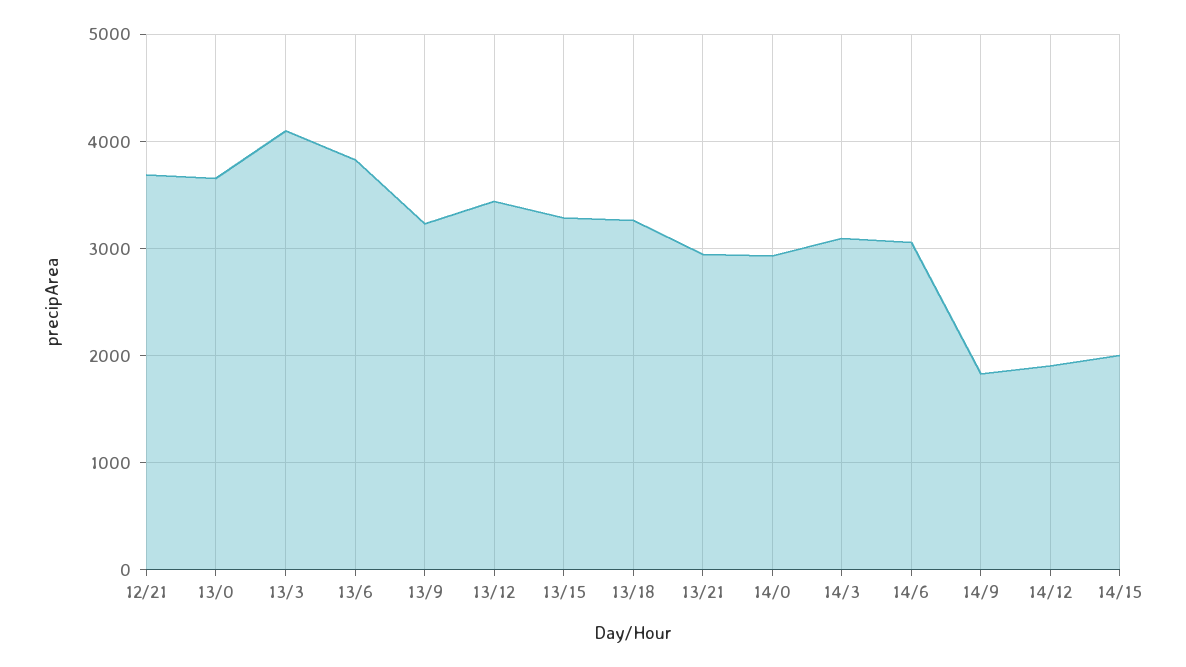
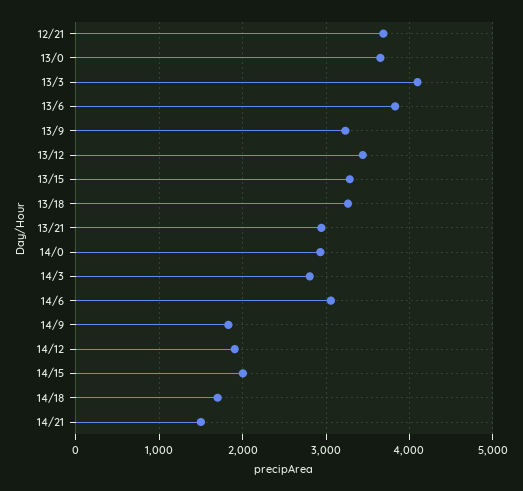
14/3: 3100 -> 2800
14/18: none -> 1700
14/21: none -> 1500

